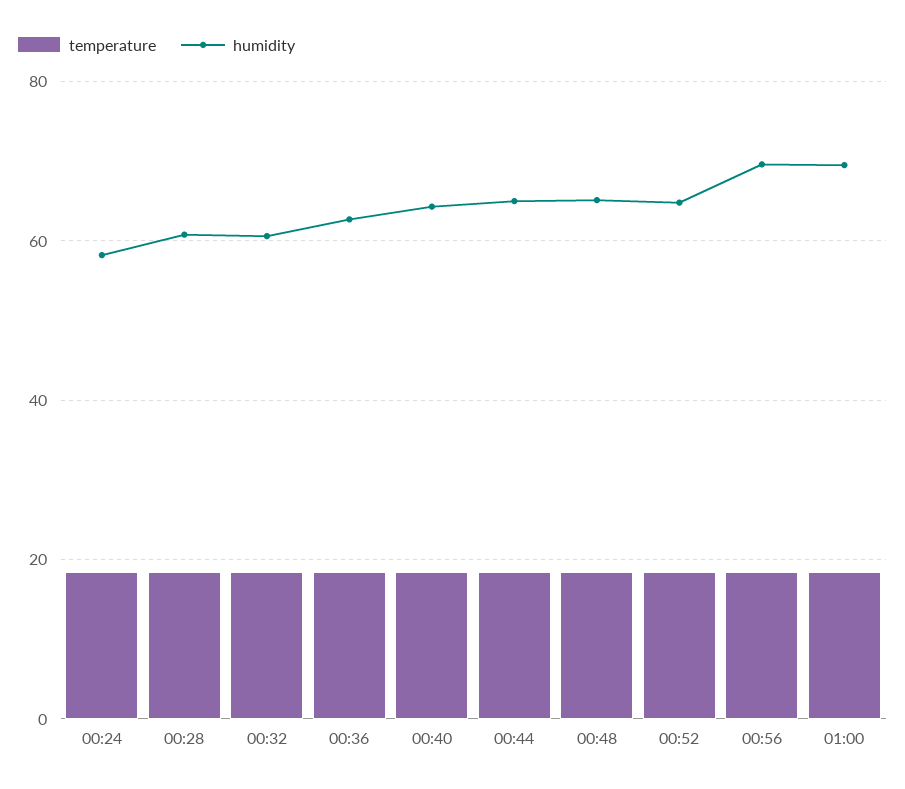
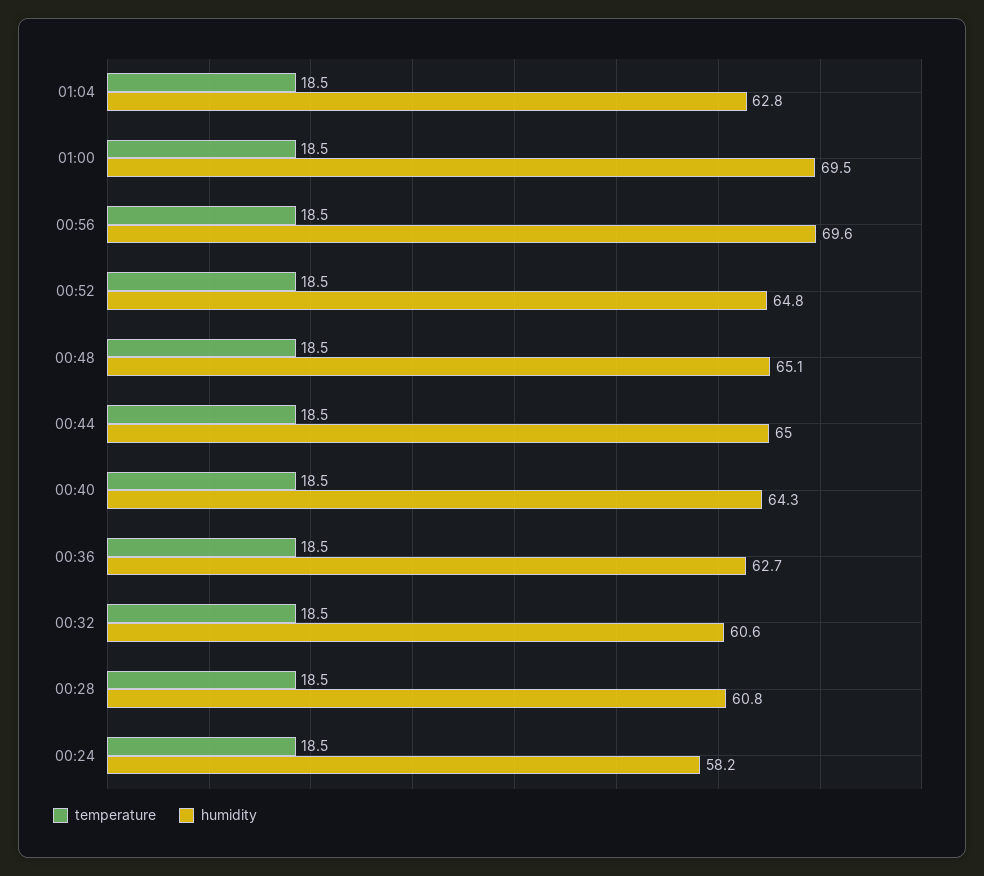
temperature, 01:04: none -> 18.5
humidity, 01:04: none -> 62.8

